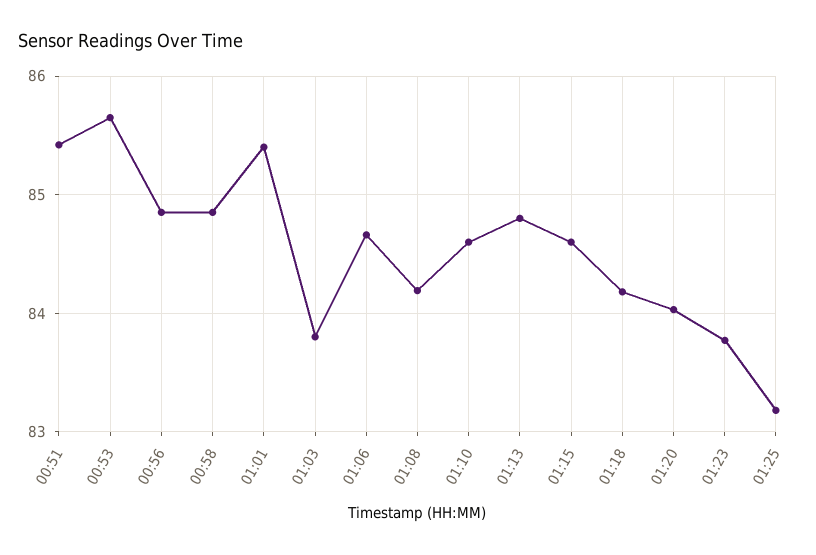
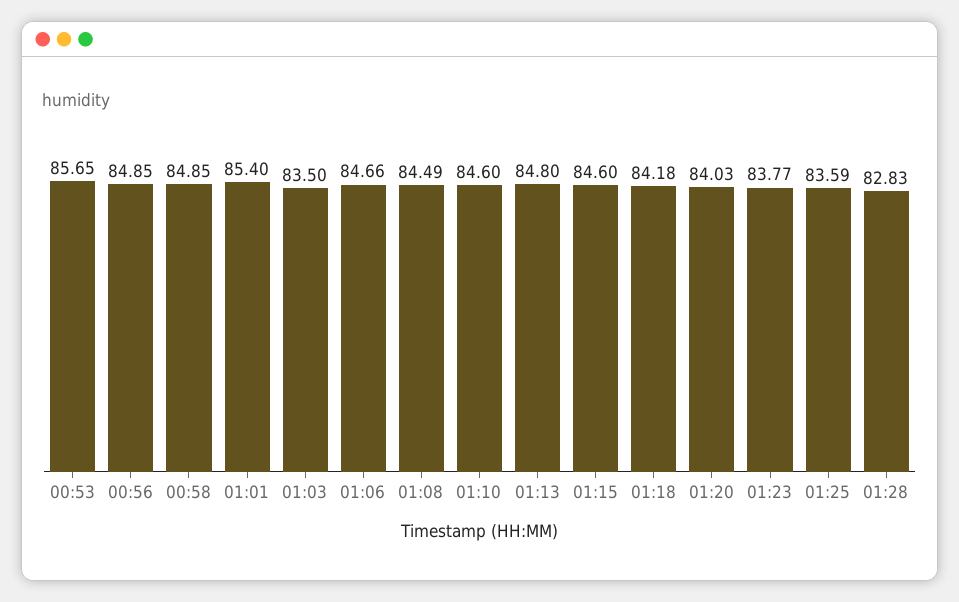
00:51: 85.4 -> none
01:03: 83.8 -> 83.5
01:08: 84.2 -> 84.49
01:25: 83.2 -> 83.59
01:28: none -> 82.83

